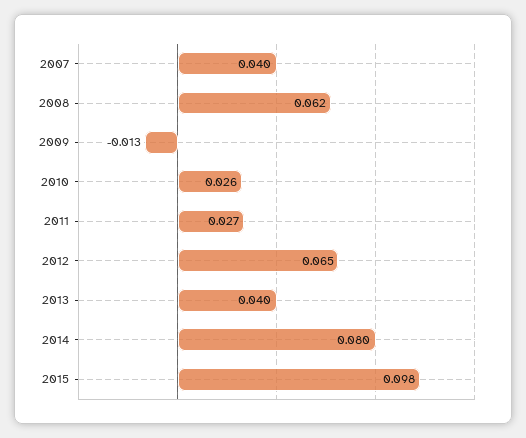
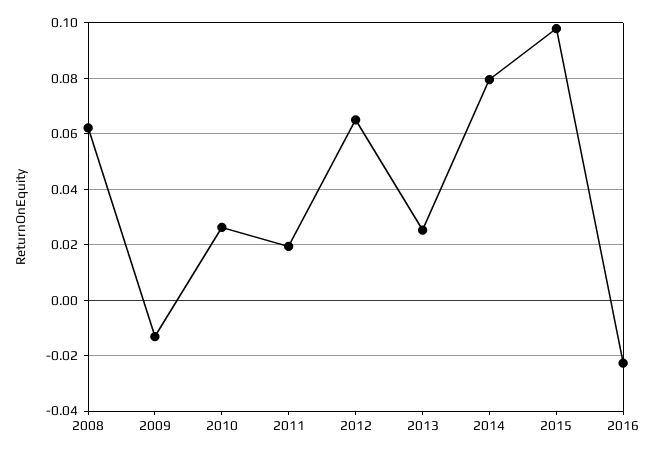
2007: 0.04 -> none
2011: 0.027 -> 0.02
2013: 0.04 -> 0.025
2016: none -> -0.0225

